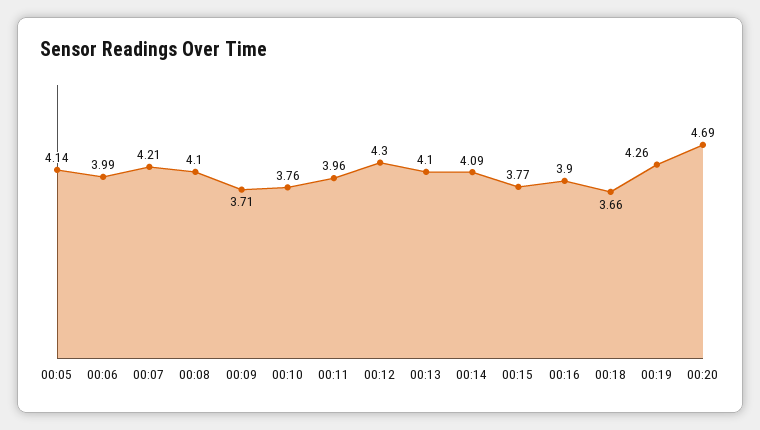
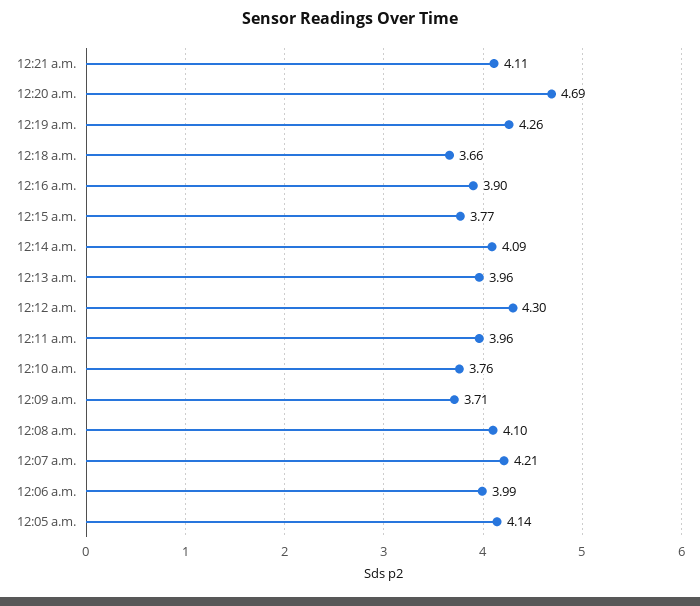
00:13: 4.1 -> 3.96
12:21 a.m.: none -> 4.11

